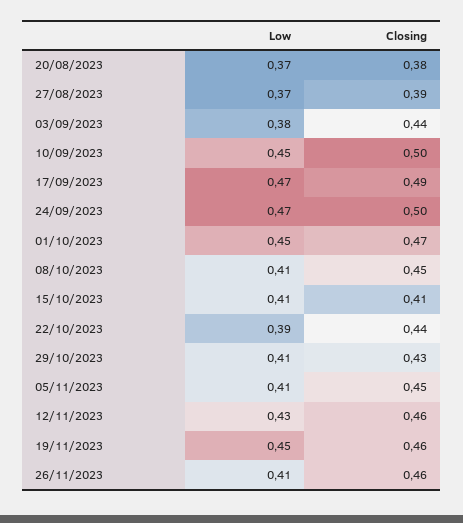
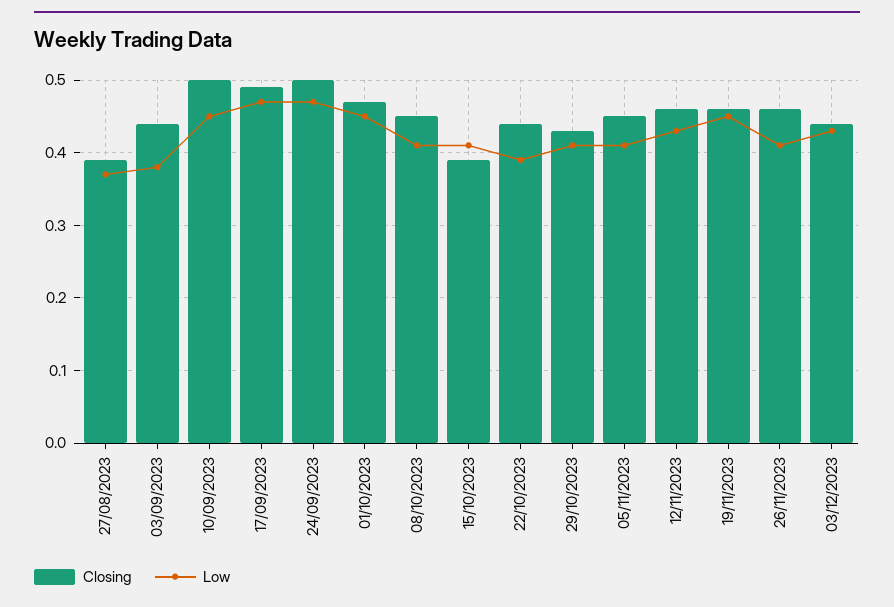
Low, 20/08/2023: 0.37 -> none
Closing, 20/08/2023: 0.38 -> none
Closing, 15/10/2023: 0.41 -> 0.39
Closing, 03/12/2023: none -> 0.44
Low, 03/12/2023: none -> 0.43

